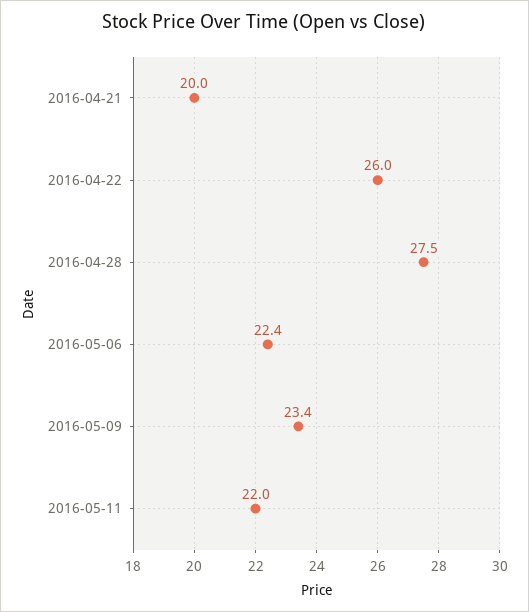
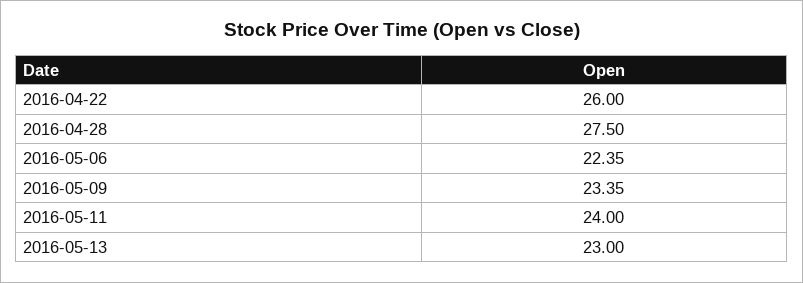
2016-04-21: 20 -> none
2016-05-11: 22 -> 24
2016-05-13: none -> 23

